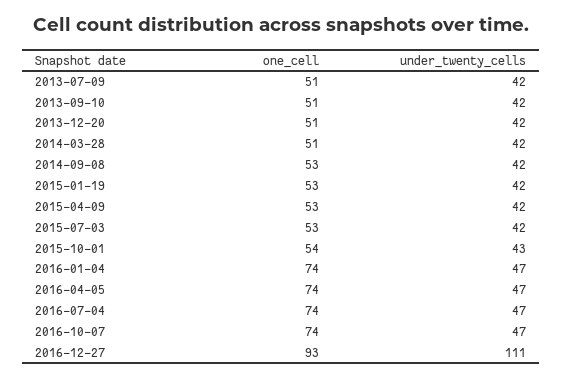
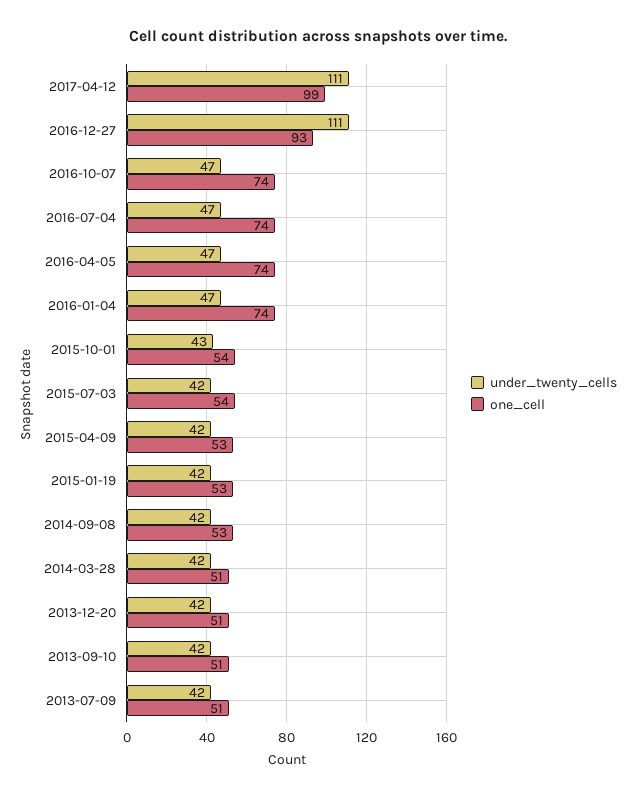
one_cell, 2015-07-03: 53 -> 54
under_twenty_cells, 2017-04-12: none -> 111
one_cell, 2017-04-12: none -> 99

